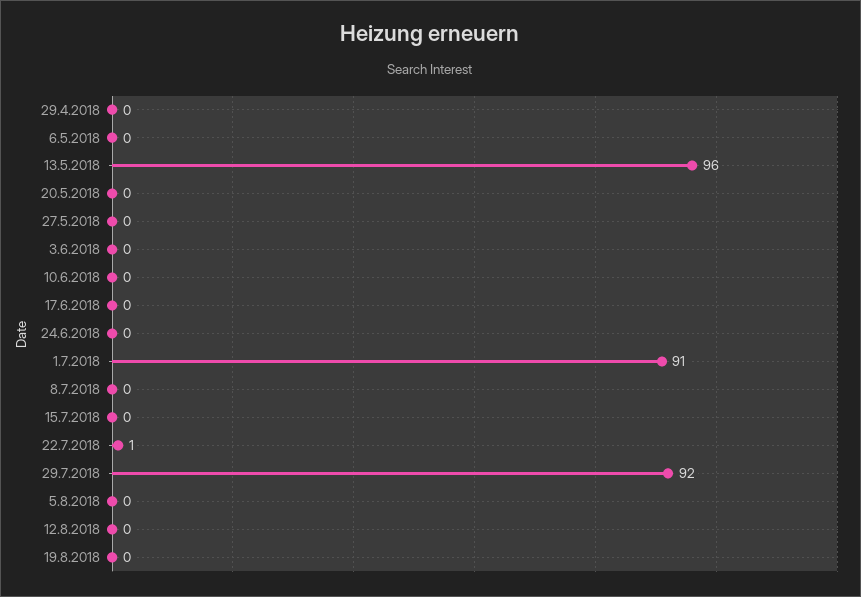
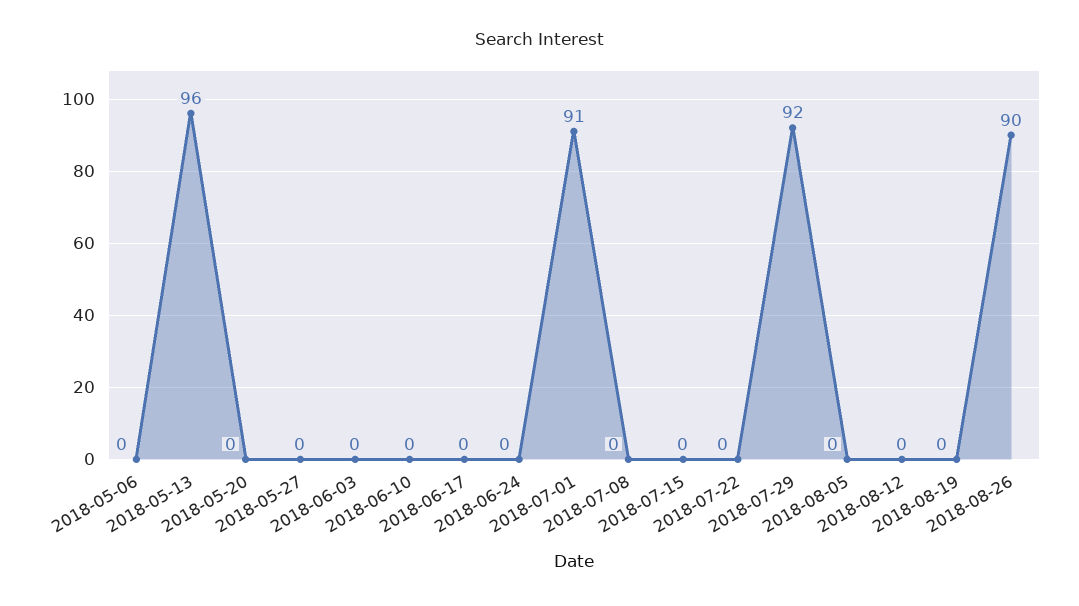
29.4.2018: 0 -> none
22.7.2018: 1 -> 0
2018-08-26: none -> 90

